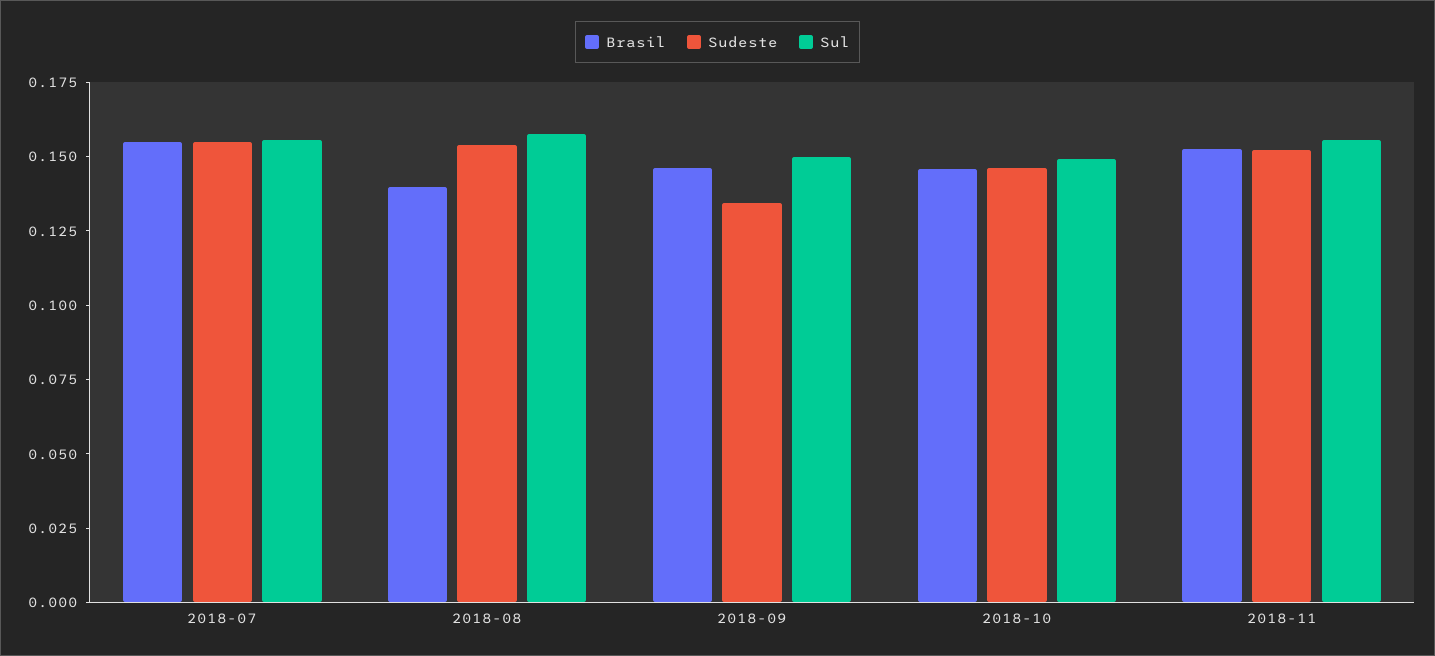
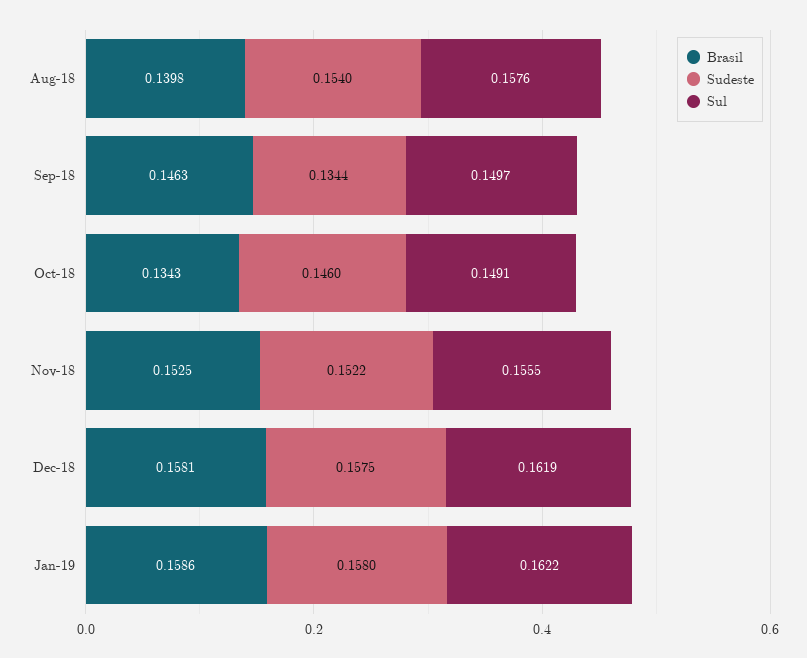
Brasil, 2018-07: 0.155 -> none
Sudeste, 2018-07: 0.155 -> none
Sul, 2018-07: 0.155 -> none
Brasil, 2018-10: 0.145 -> 0.1343
Brasil, Dec-18: none -> 0.1581
Sudeste, Dec-18: none -> 0.1575
Sul, Dec-18: none -> 0.1619
Brasil, Jan-19: none -> 0.1586
Sudeste, Jan-19: none -> 0.158
Sul, Jan-19: none -> 0.1622

